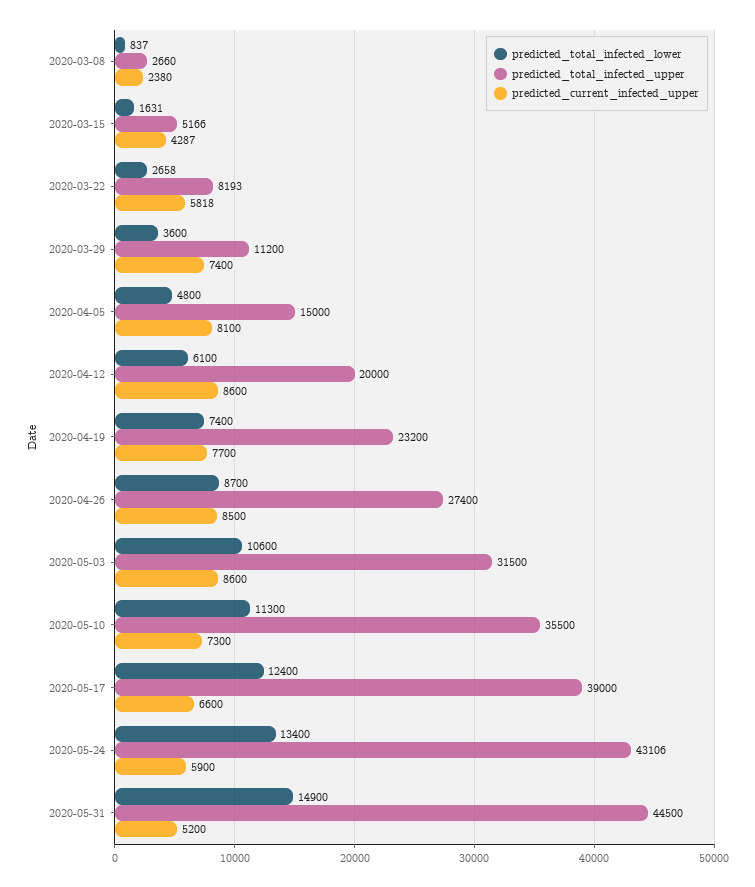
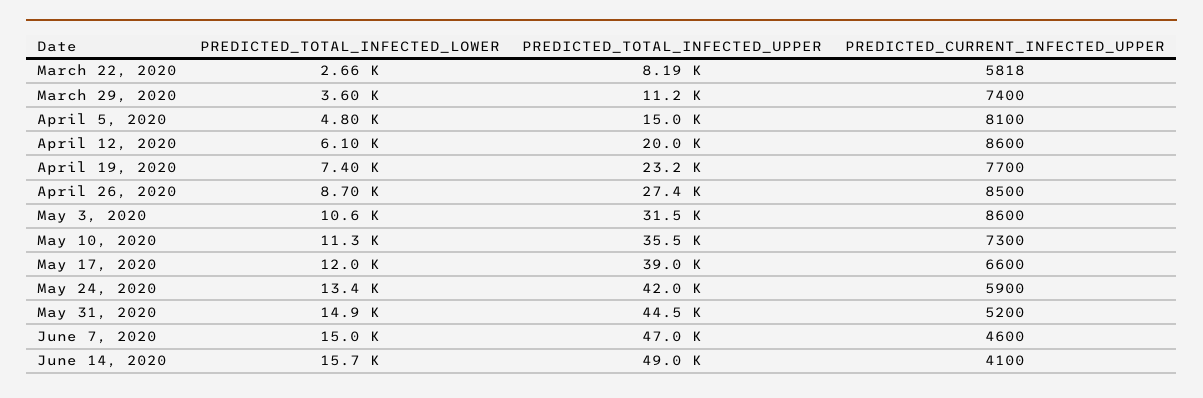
predicted_total_infected_lower, 2020-03-08: 837 -> none
predicted_total_infected_upper, 2020-03-08: 2660 -> none
predicted_current_infected_upper, 2020-03-08: 2380 -> none
predicted_total_infected_lower, 2020-03-15: 1631 -> none
predicted_total_infected_upper, 2020-03-15: 5166 -> none
predicted_current_infected_upper, 2020-03-15: 4287 -> none
predicted_total_infected_lower, 2020-05-17: 12400 -> 12000
predicted_total_infected_upper, 2020-05-24: 43106 -> 42000
predicted_total_infected_lower, June 7, 2020: none -> 15000
predicted_total_infected_upper, June 7, 2020: none -> 47000
predicted_current_infected_upper, June 7, 2020: none -> 4600
predicted_total_infected_lower, June 14, 2020: none -> 15700
predicted_total_infected_upper, June 14, 2020: none -> 49000
predicted_current_infected_upper, June 14, 2020: none -> 4100

